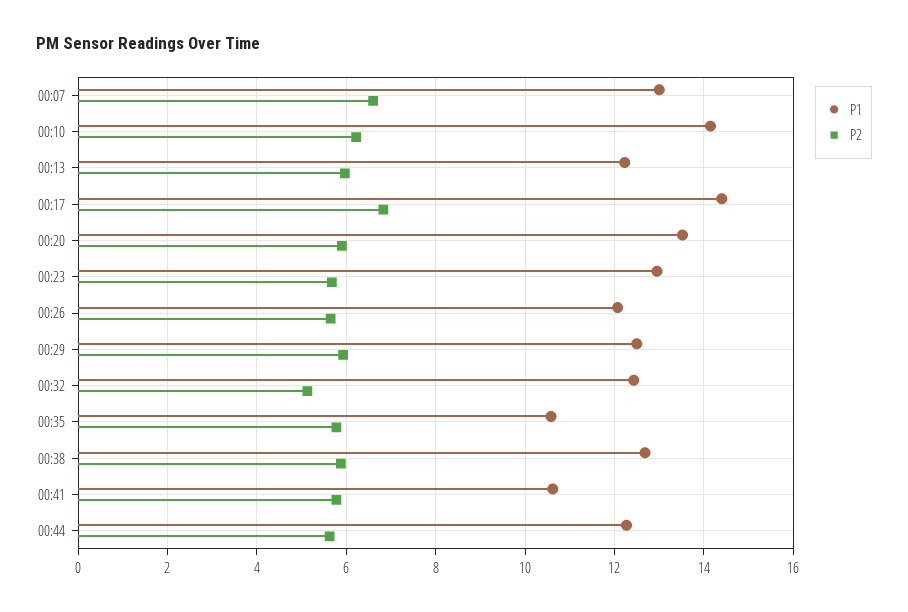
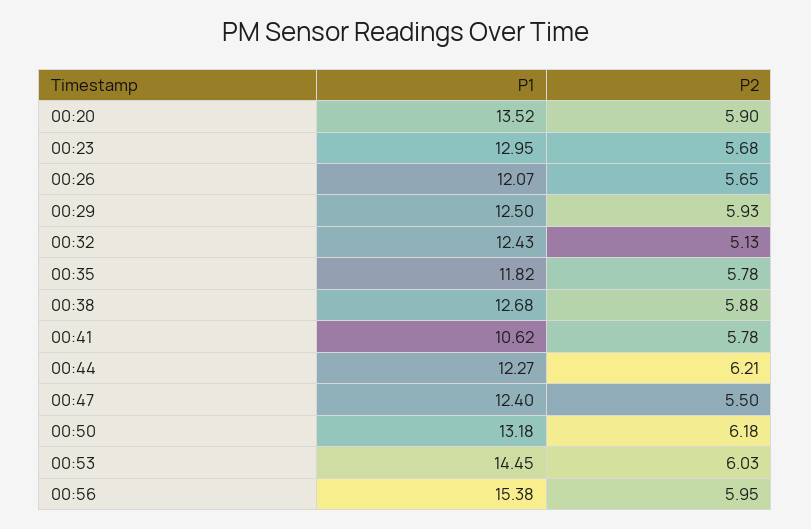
P1, 00:07: 13 -> none
P2, 00:07: 6.6 -> none
P1, 00:10: 14.2 -> none
P2, 00:10: 6.2 -> none
P1, 00:13: 12.2 -> none
P2, 00:13: 6 -> none
P1, 00:17: 14.4 -> none
P2, 00:17: 6.8 -> none
P1, 00:35: 10.6 -> 11.82
P2, 00:44: 5.6 -> 6.21
P1, 00:47: none -> 12.4
P2, 00:47: none -> 5.5
P1, 00:50: none -> 13.18
P2, 00:50: none -> 6.18
P1, 00:53: none -> 14.45
P2, 00:53: none -> 6.03
P1, 00:56: none -> 15.38
P2, 00:56: none -> 5.95

